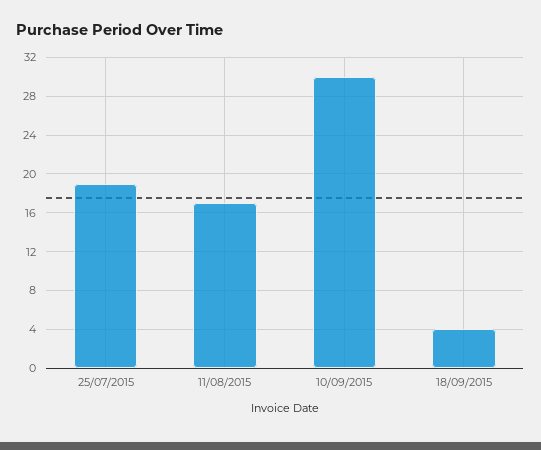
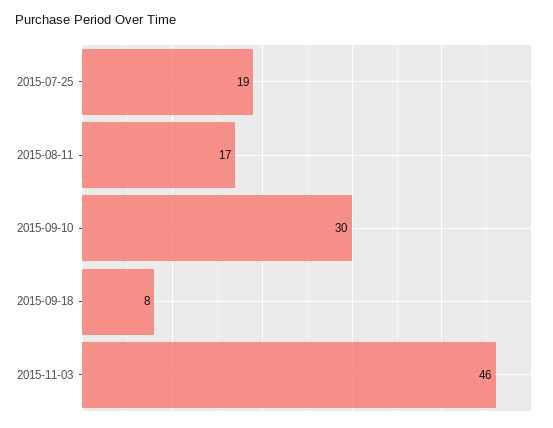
18/09/2015: 4 -> 8
2015-11-03: none -> 46

